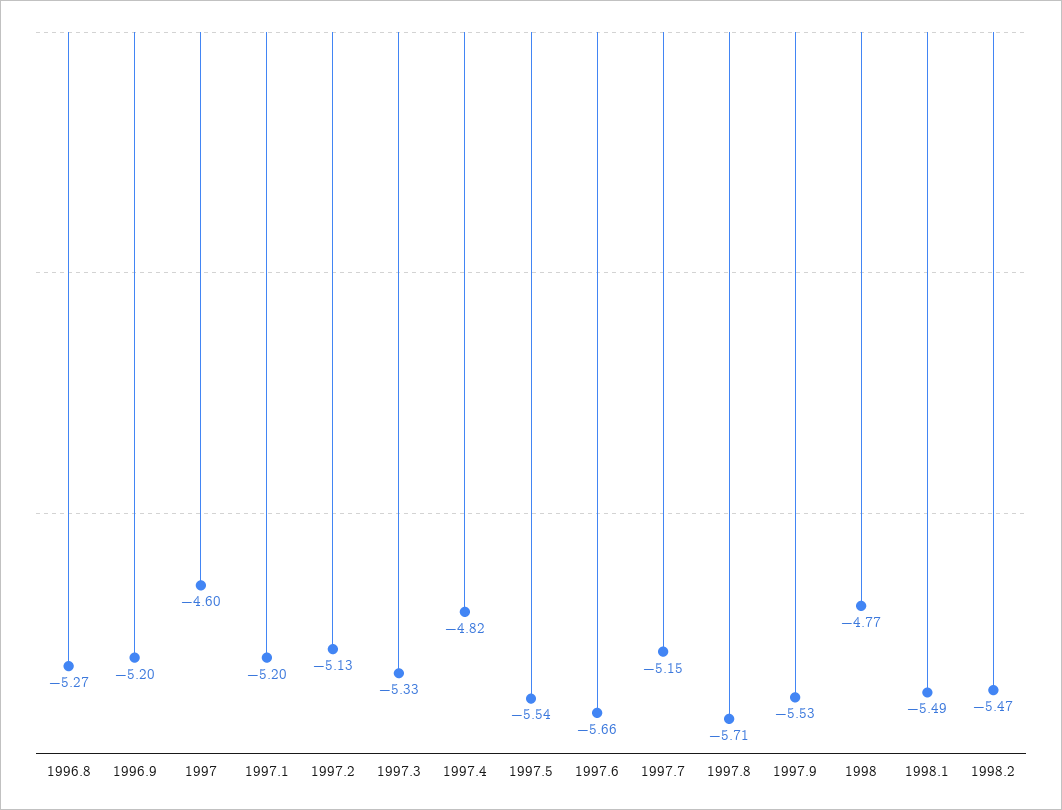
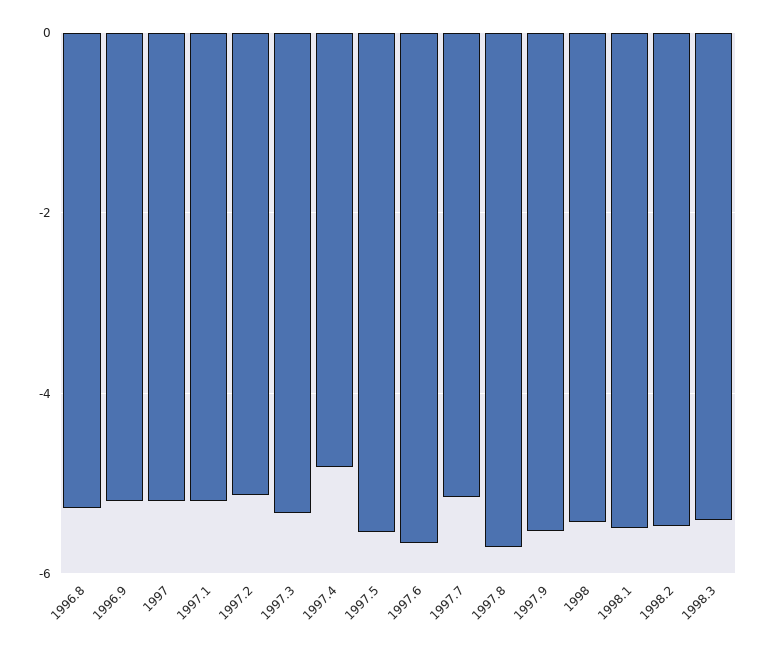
1997: -4.6 -> -5.2
1998: -4.77 -> -5.4
1998.3: none -> -5.4

